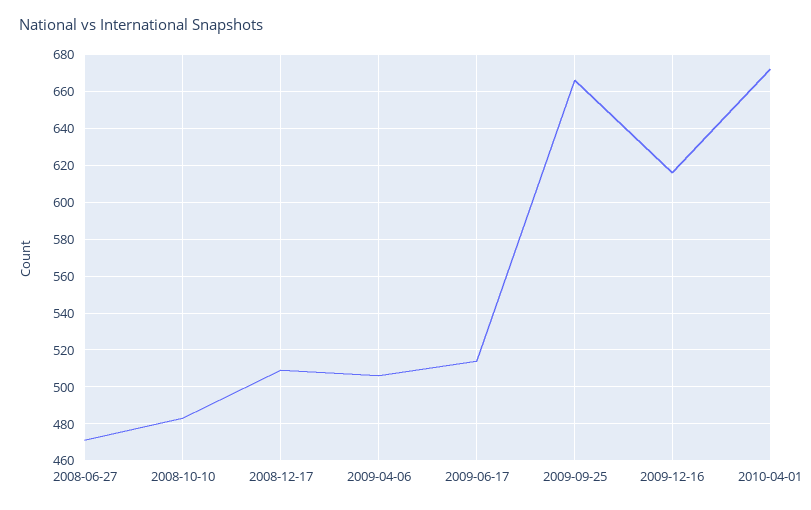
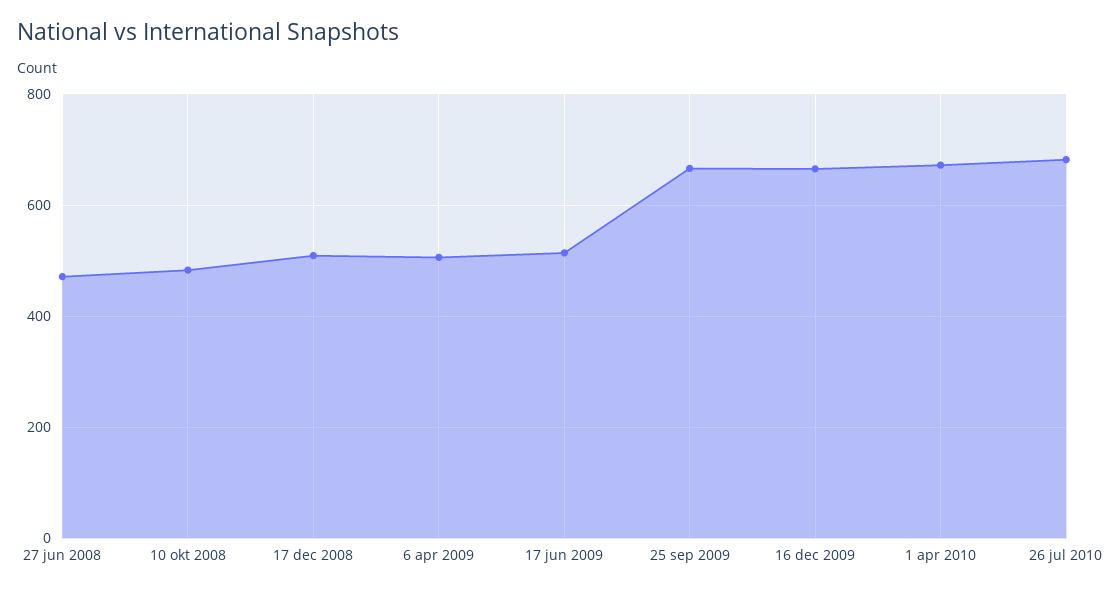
2009-12-16: 615 -> 660
26 jul 2010: none -> 680

